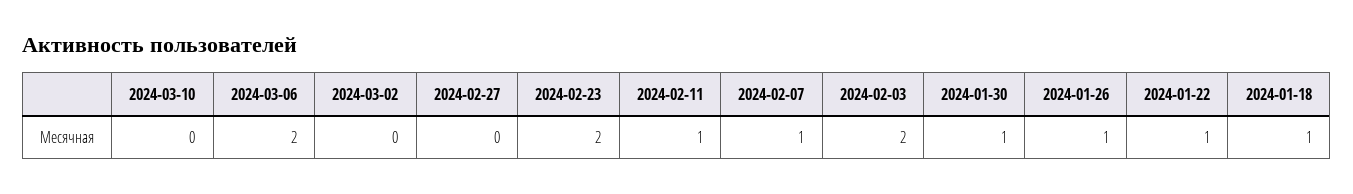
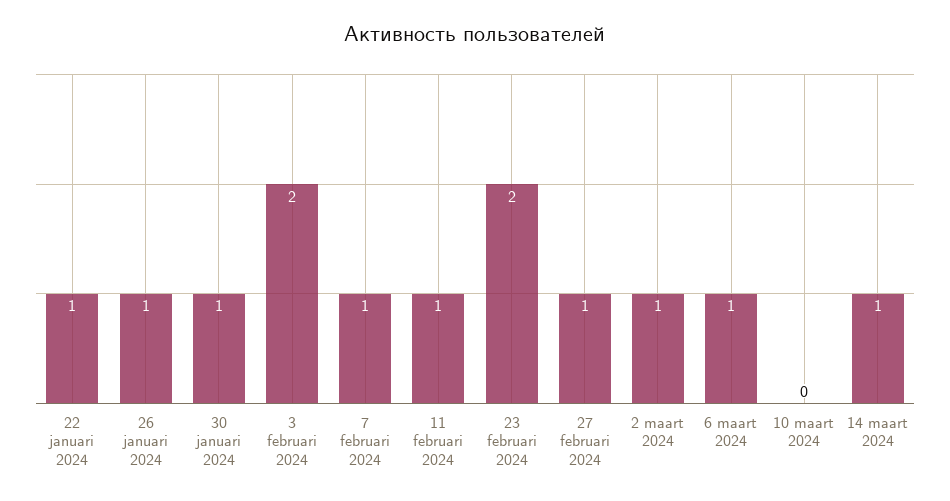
2024-03-06: 2 -> 1
2024-03-02: 0 -> 1
2024-02-27: 0 -> 1
2024-01-18: 1 -> none
14 maart 2024: none -> 1

